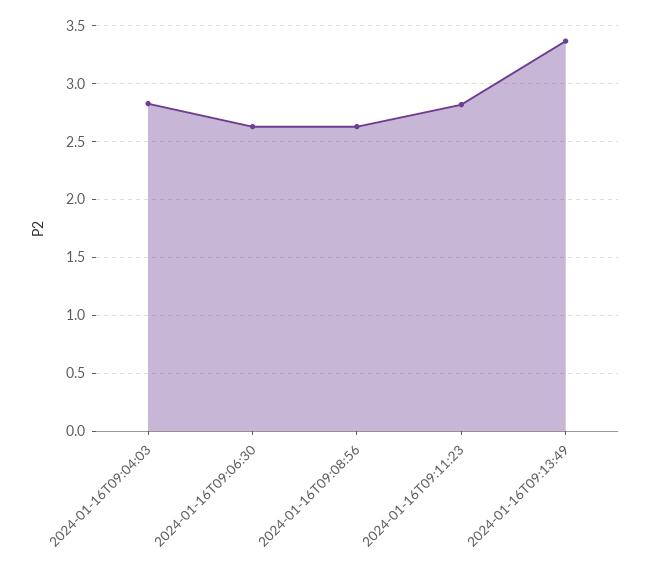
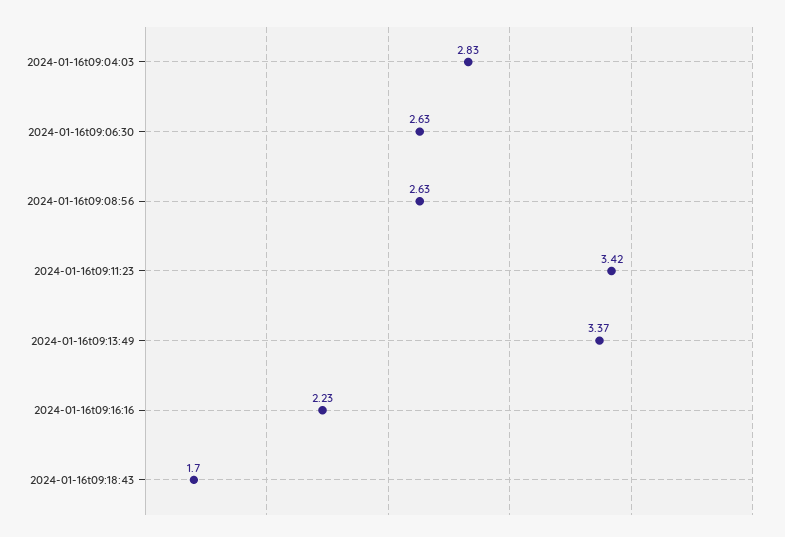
2024-01-16T09:11:23: 2.8 -> 3.42
2024-01-16t09:16:16: none -> 2.23
2024-01-16t09:18:43: none -> 1.7

